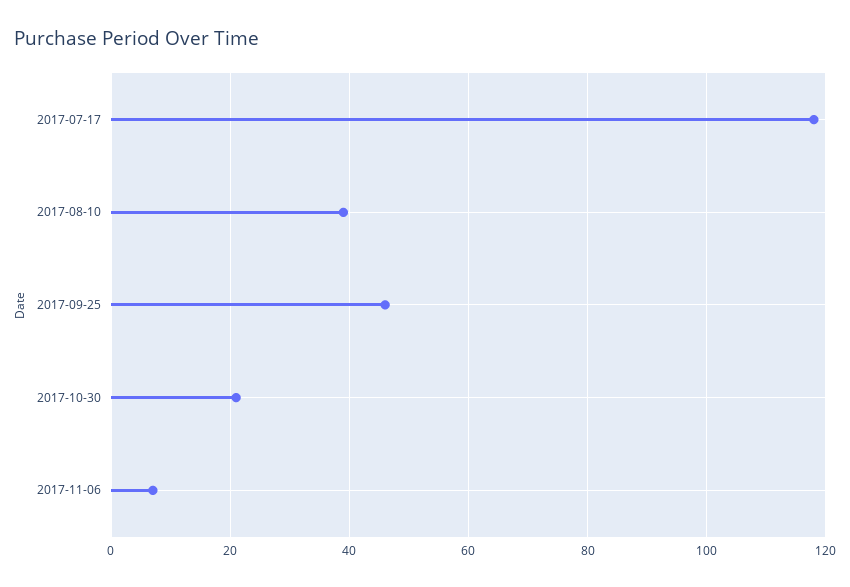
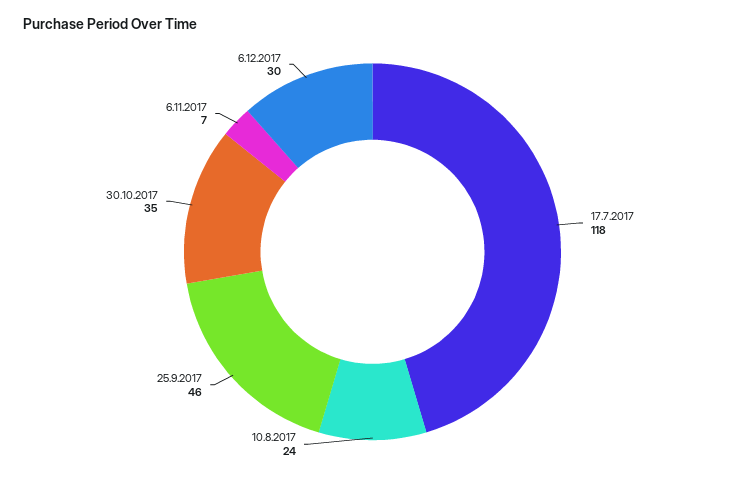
2017-08-10: 40 -> 24
2017-10-30: 20 -> 35
6.12.2017: none -> 30

